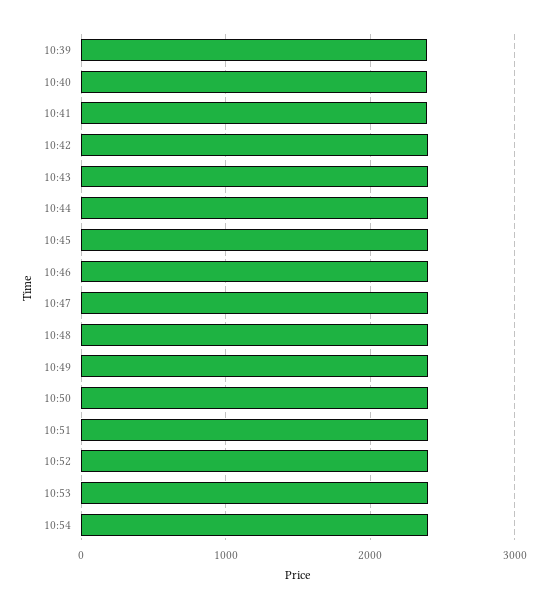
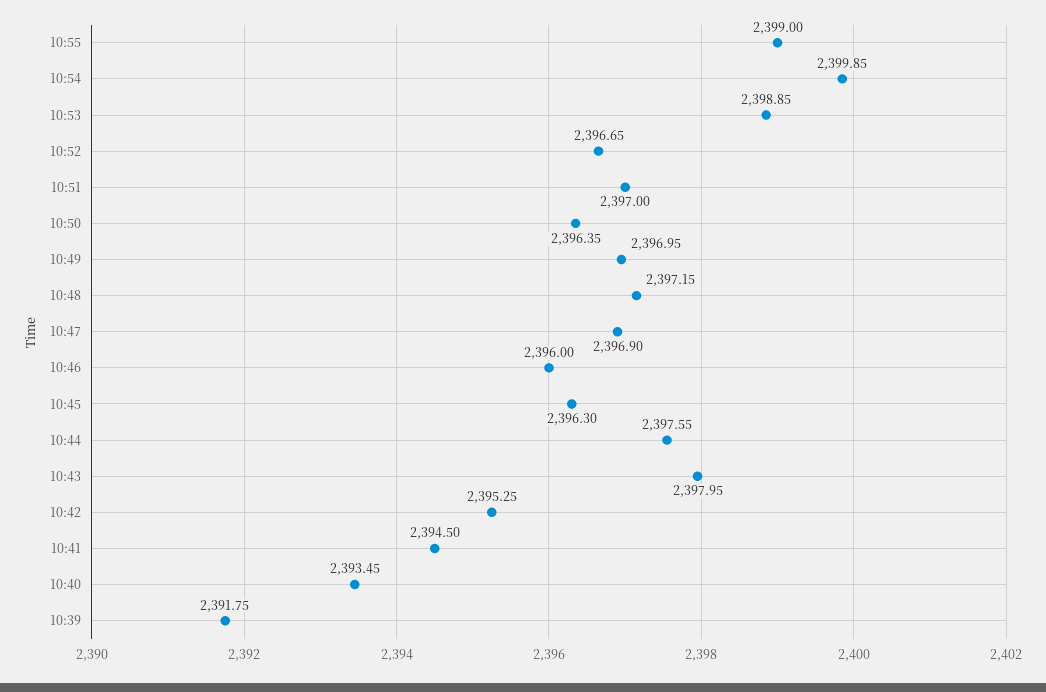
10:55: none -> 2399

